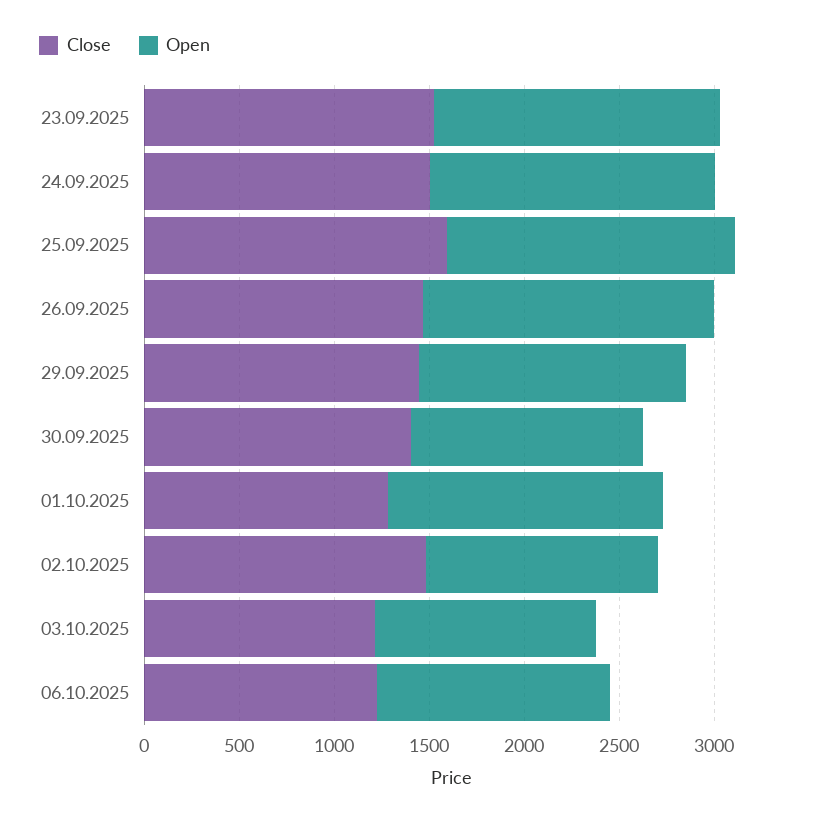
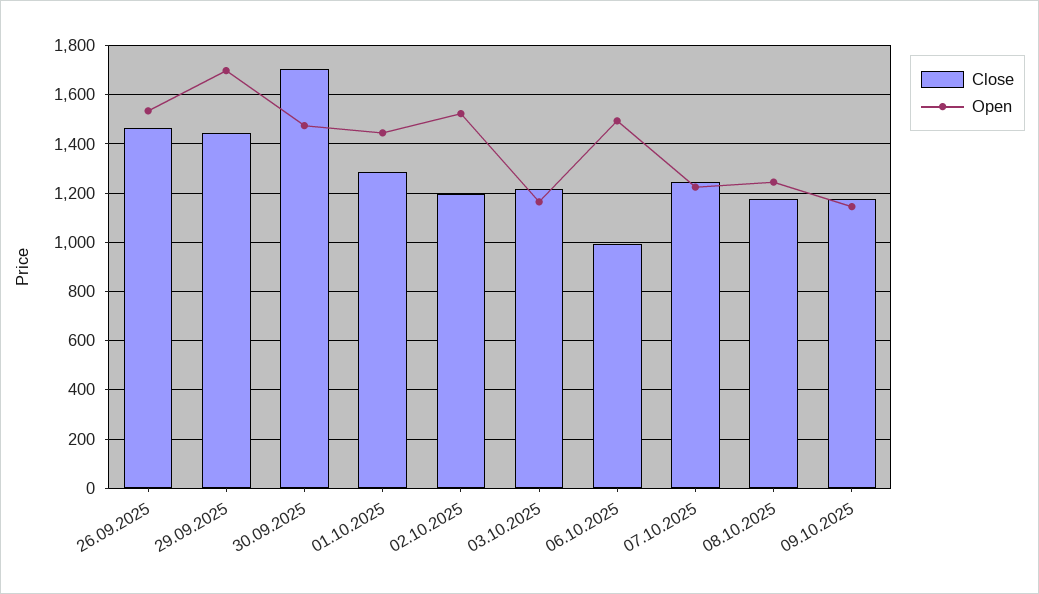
Close, 23.09.2025: 1500 -> none
Open, 23.09.2025: 1500 -> none
Close, 24.09.2025: 1500 -> none
Open, 24.09.2025: 1500 -> none
Close, 25.09.2025: 1600 -> none
Open, 25.09.2025: 1500 -> none
Open, 29.09.2025: 1400 -> 1700
Close, 30.09.2025: 1400 -> 1700
Open, 30.09.2025: 1200 -> 1475
Close, 02.10.2025: 1500 -> 1200
Open, 02.10.2025: 1200 -> 1525
Close, 06.10.2025: 1200 -> 1000
Open, 06.10.2025: 1200 -> 1500
Close, 07.10.2025: none -> 1250
Open, 07.10.2025: none -> 1225
Close, 08.10.2025: none -> 1175
Open, 08.10.2025: none -> 1250
Close, 09.10.2025: none -> 1175
Open, 09.10.2025: none -> 1150

